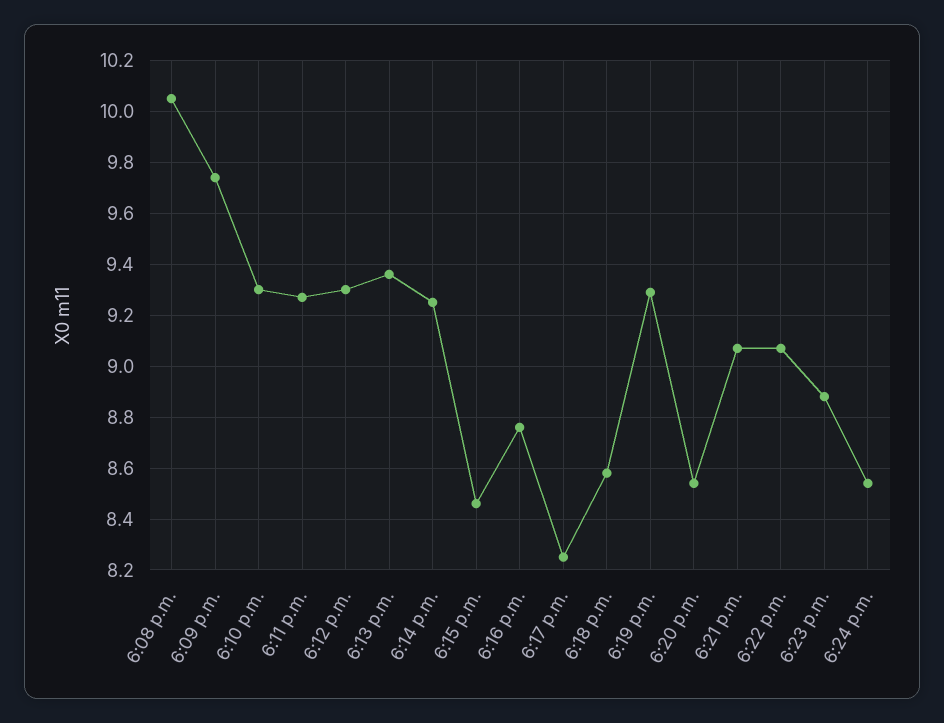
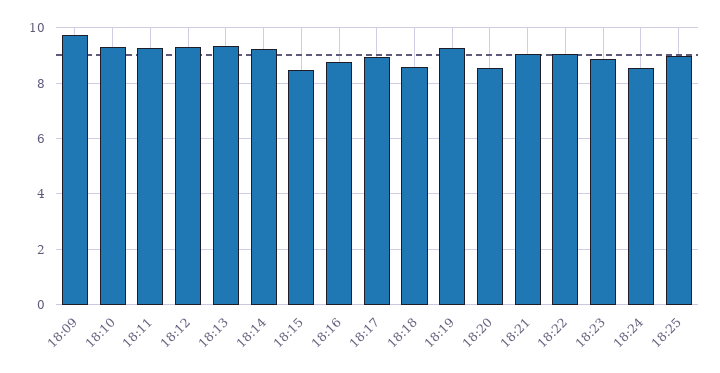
6:08 p.m.: 10.05 -> none
6:17 p.m.: 8.25 -> 9
18:25: none -> 9

